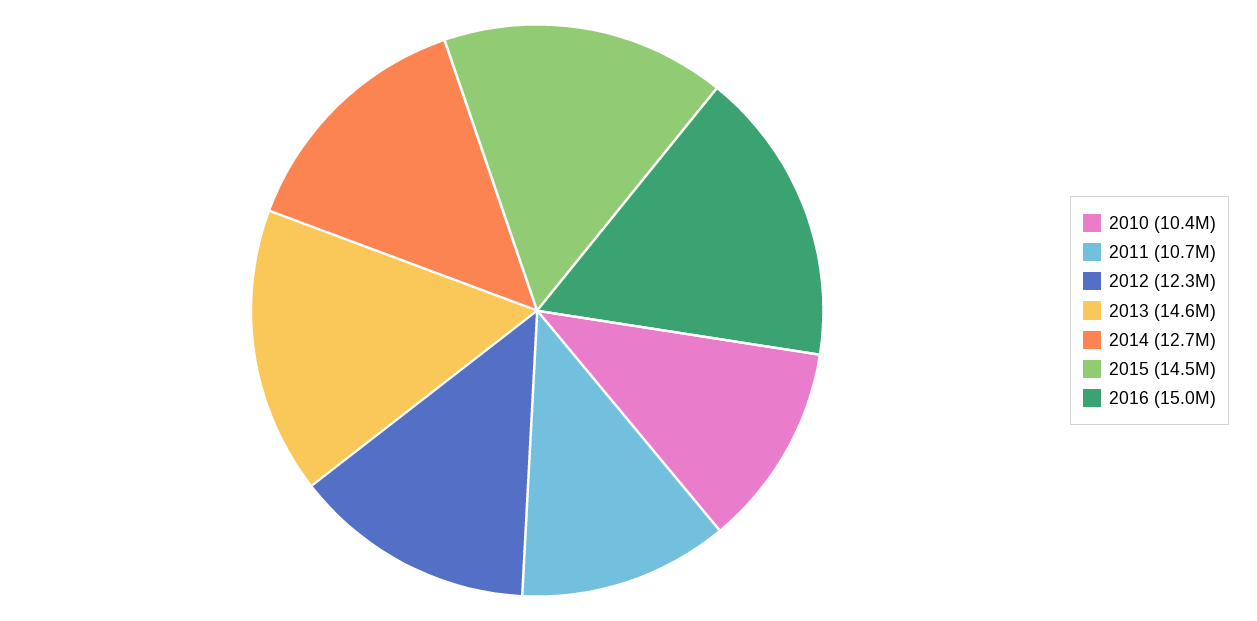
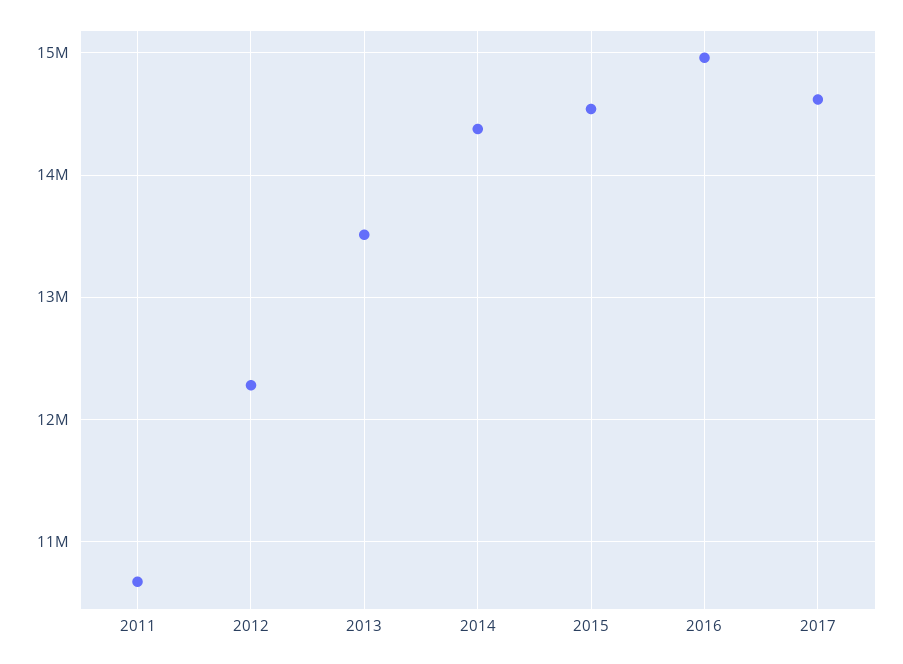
2010: 10400000 -> none
2013: 14600000 -> 13500000
2014: 12700000 -> 14400000
2017: none -> 14600000

